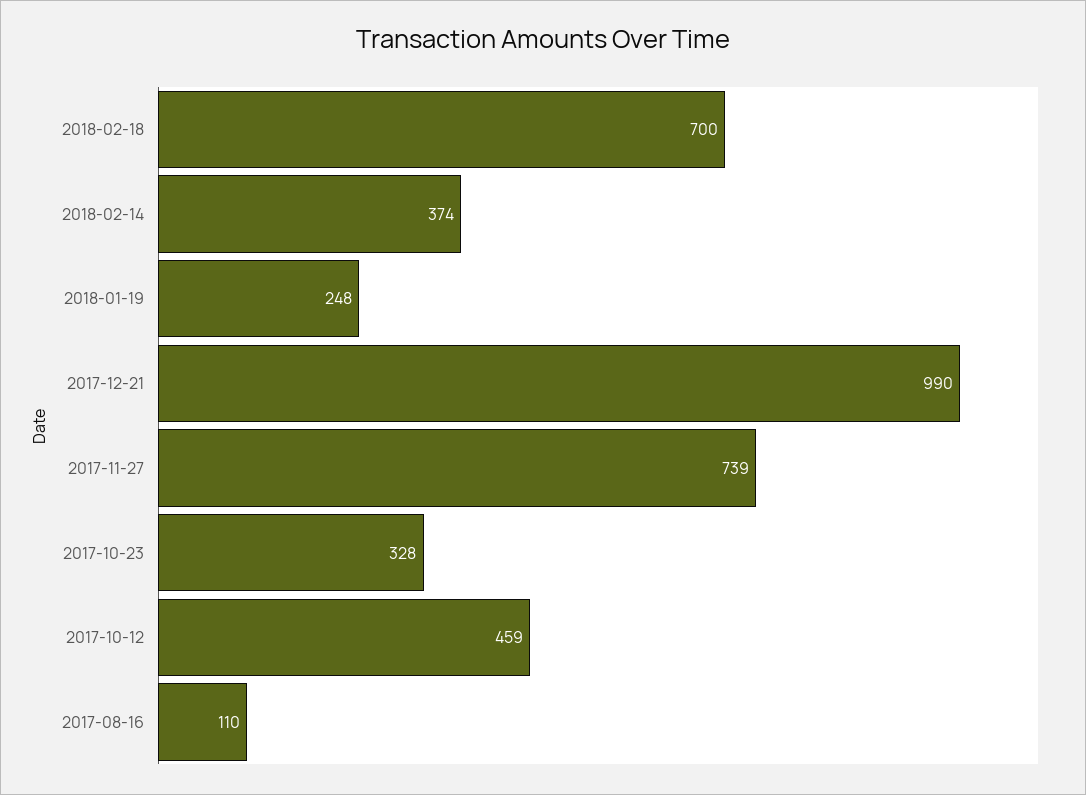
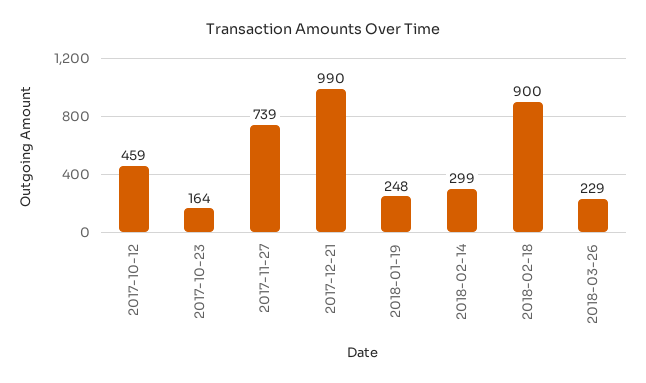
2018-02-18: 700 -> 900
2018-02-14: 374 -> 299
2017-10-23: 328 -> 164
2017-08-16: 110 -> none
2018-03-26: none -> 229

